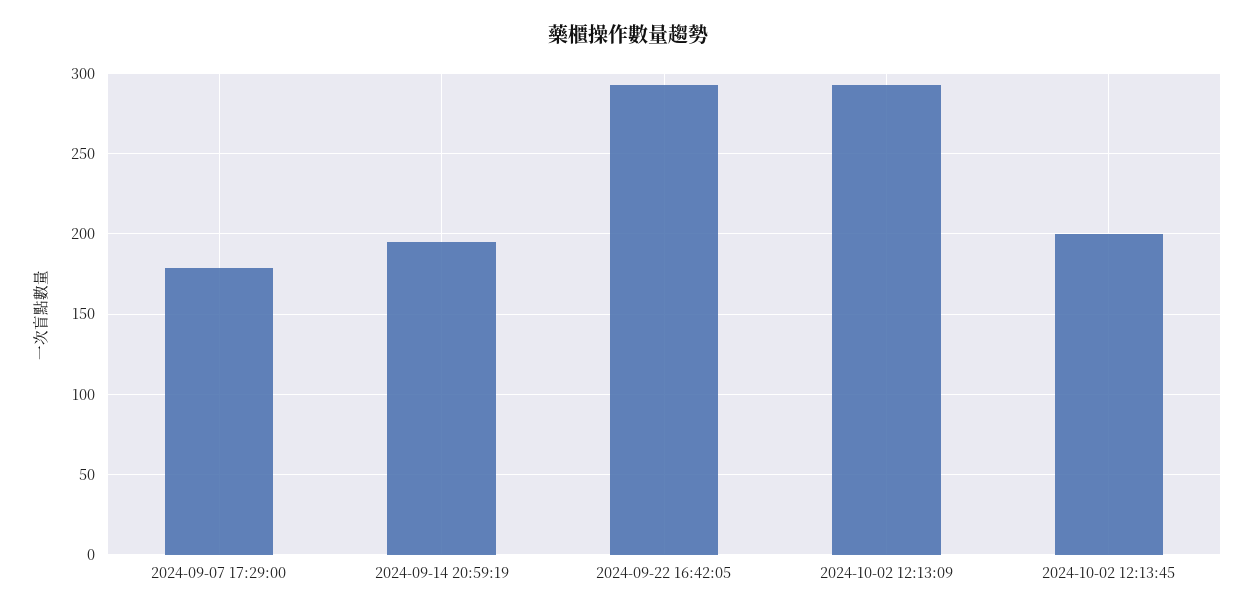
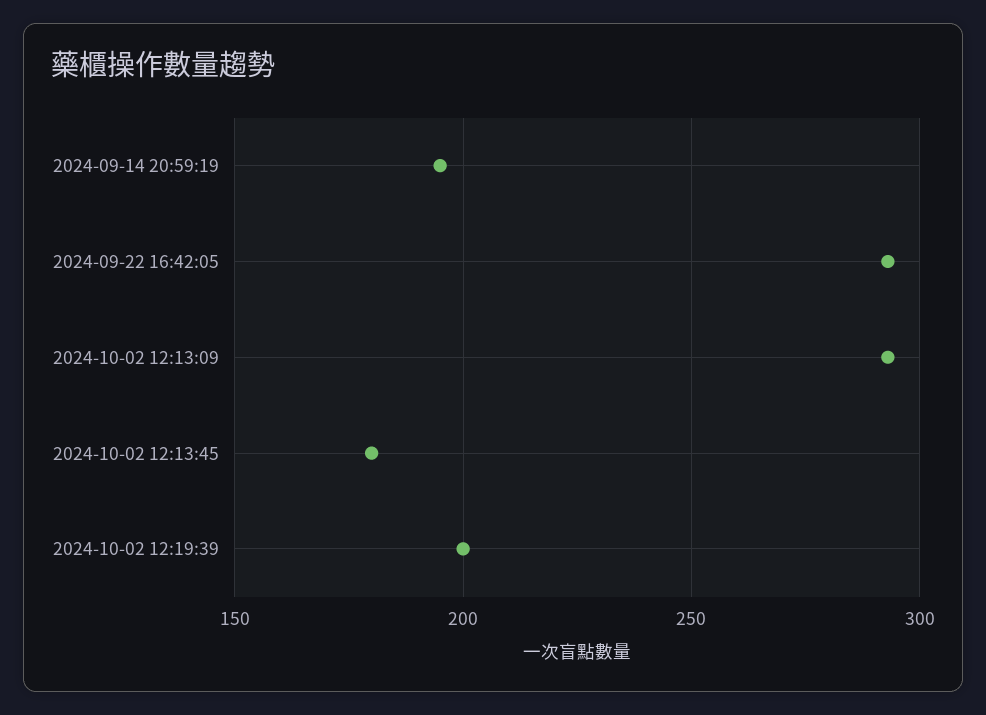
2024-09-07 17:29:00: 180 -> none
2024-10-02 12:13:45: 200 -> 180
2024-10-02 12:19:39: none -> 200

